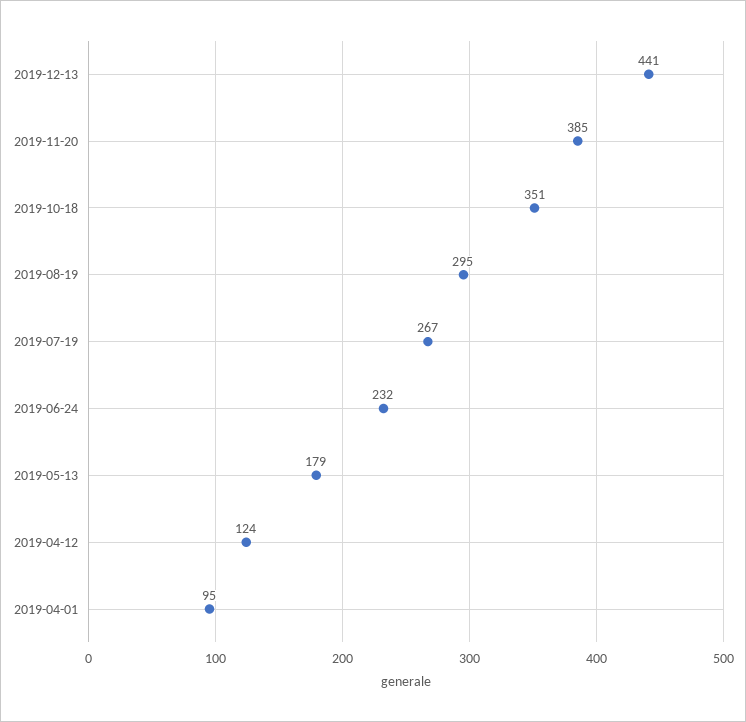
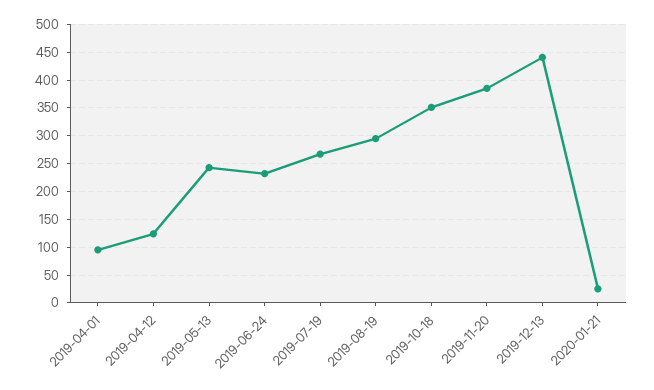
2019-05-13: 179 -> 250
2020-01-21: none -> 25

